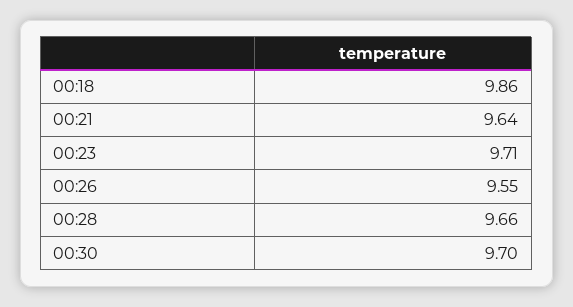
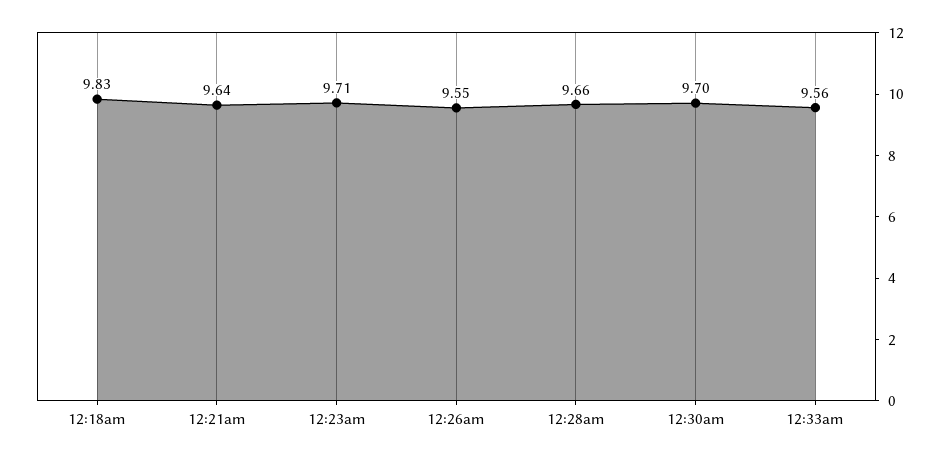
00:18: 9.86 -> 9.83
12:33am: none -> 9.56

